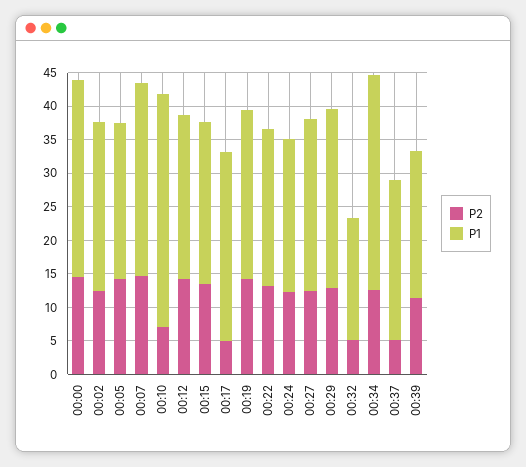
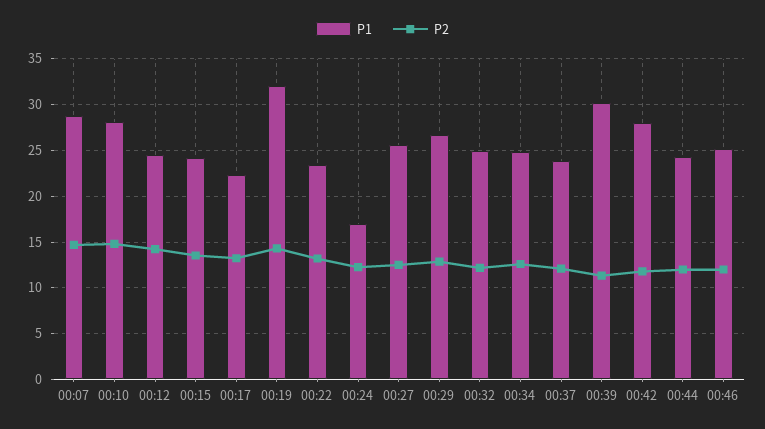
P2, 00:00: 15 -> none
P1, 00:00: 30 -> none
P2, 00:02: 12.5 -> none
P1, 00:02: 25 -> none
P2, 00:05: 15 -> none
P1, 00:05: 22.5 -> none
P2, 00:10: 7.5 -> 15
P1, 00:10: 35 -> 28
P2, 00:17: 5 -> 13
P1, 00:17: 27.5 -> 22
P1, 00:19: 25 -> 32
P1, 00:24: 22.5 -> 17
P2, 00:32: 5 -> 12
P1, 00:32: 17.5 -> 25
P1, 00:34: 32.5 -> 25
P2, 00:37: 5 -> 12
P1, 00:39: 22.5 -> 30
P1, 00:42: none -> 28
P2, 00:42: none -> 12
P1, 00:44: none -> 24
P2, 00:44: none -> 12
P1, 00:46: none -> 25
P2, 00:46: none -> 12

